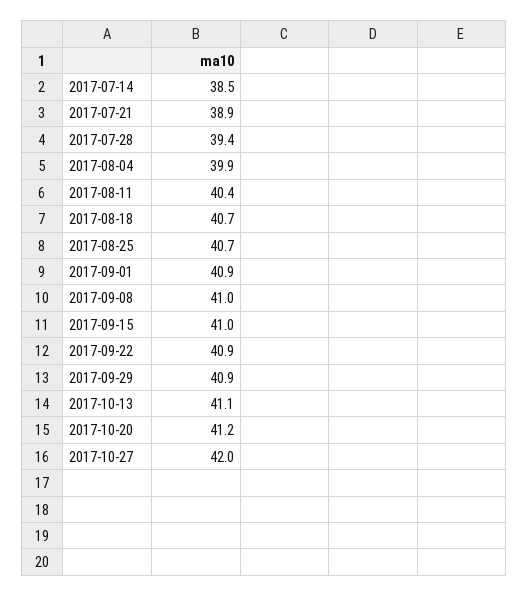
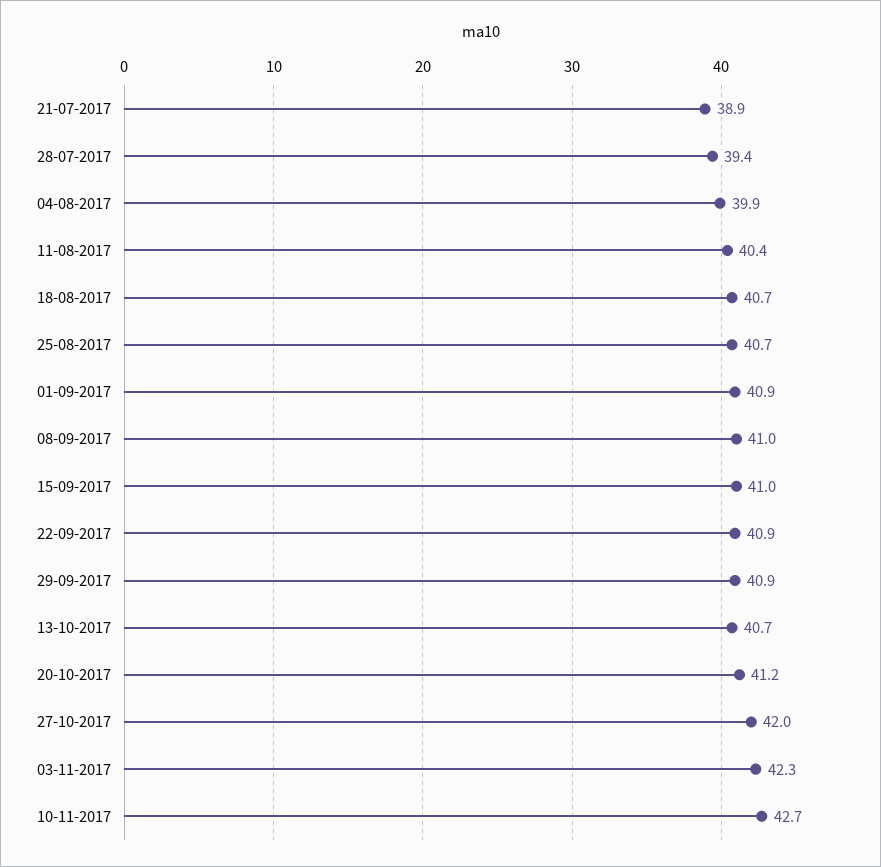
2017-07-14: 38.5 -> none
2017-10-13: 41.1 -> 40.7
03-11-2017: none -> 42.3
10-11-2017: none -> 42.7

